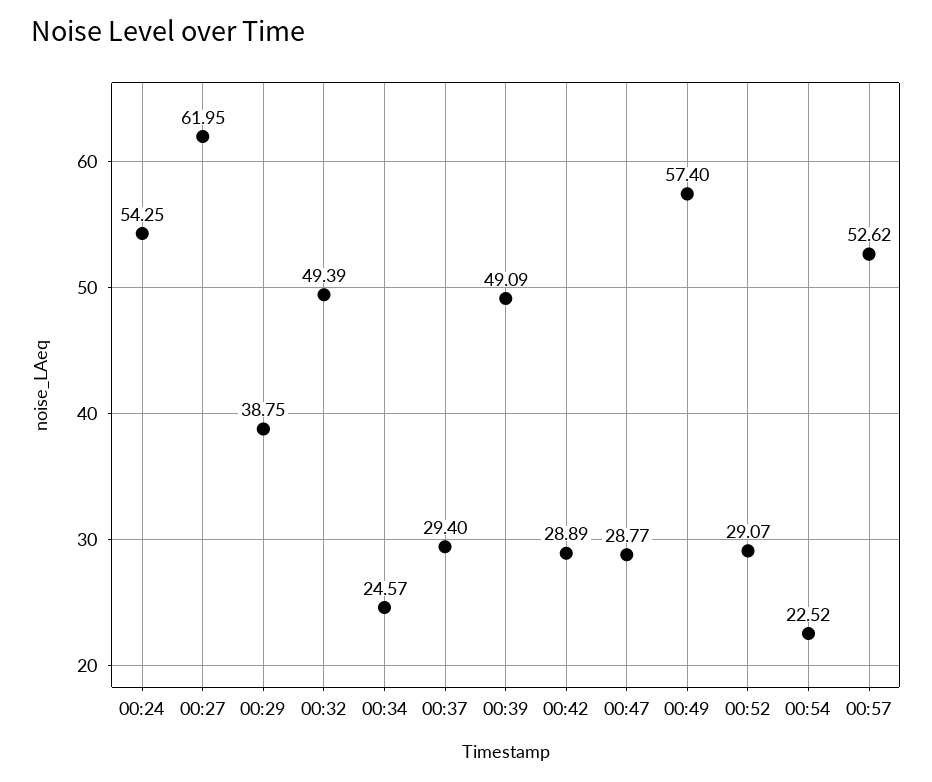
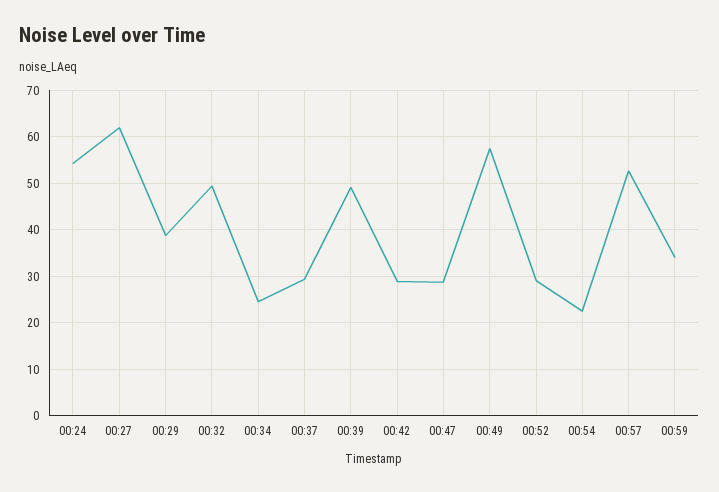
00:59: none -> 34

